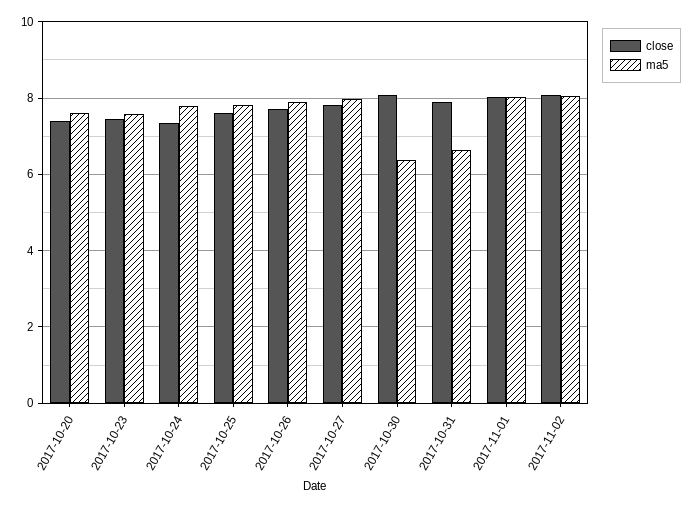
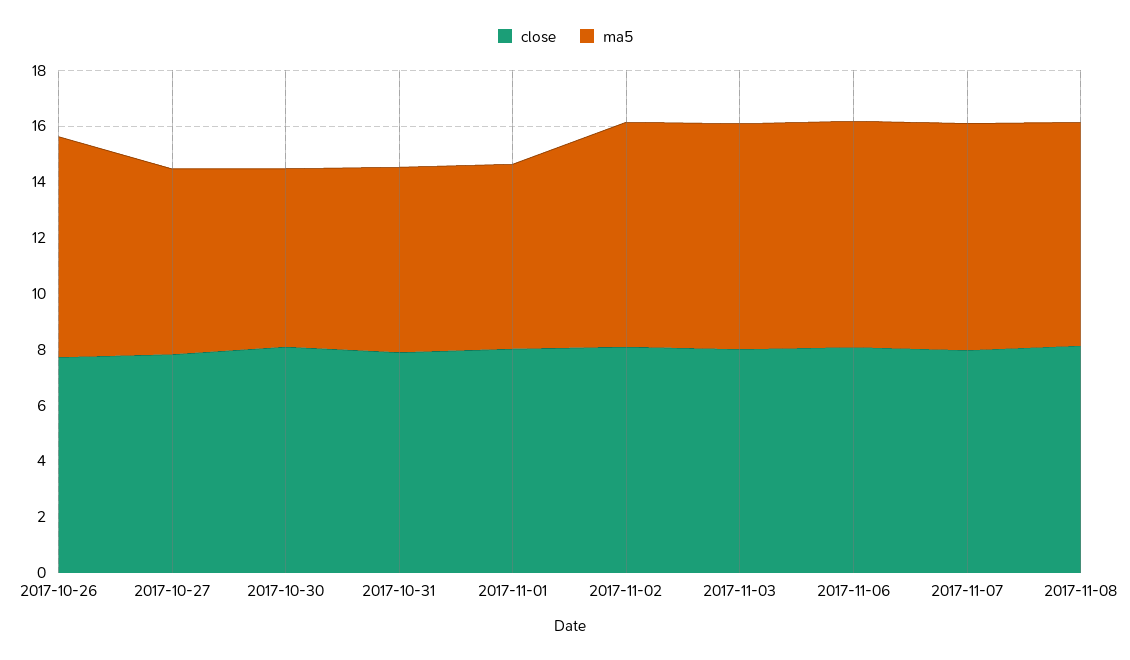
close, 2017-10-20: 7.4 -> none
ma5, 2017-10-20: 7.6 -> none
close, 2017-10-23: 7.4 -> none
ma5, 2017-10-23: 7.6 -> none
close, 2017-10-24: 7.4 -> none
ma5, 2017-10-24: 7.8 -> none
close, 2017-10-25: 7.6 -> none
ma5, 2017-10-25: 7.8 -> none
ma5, 2017-10-27: 8 -> 6.5
ma5, 2017-11-01: 8 -> 6.5
close, 2017-11-03: none -> 8
ma5, 2017-11-03: none -> 8
close, 2017-11-06: none -> 8
ma5, 2017-11-06: none -> 8
close, 2017-11-07: none -> 8
ma5, 2017-11-07: none -> 8
close, 2017-11-08: none -> 8
ma5, 2017-11-08: none -> 8

